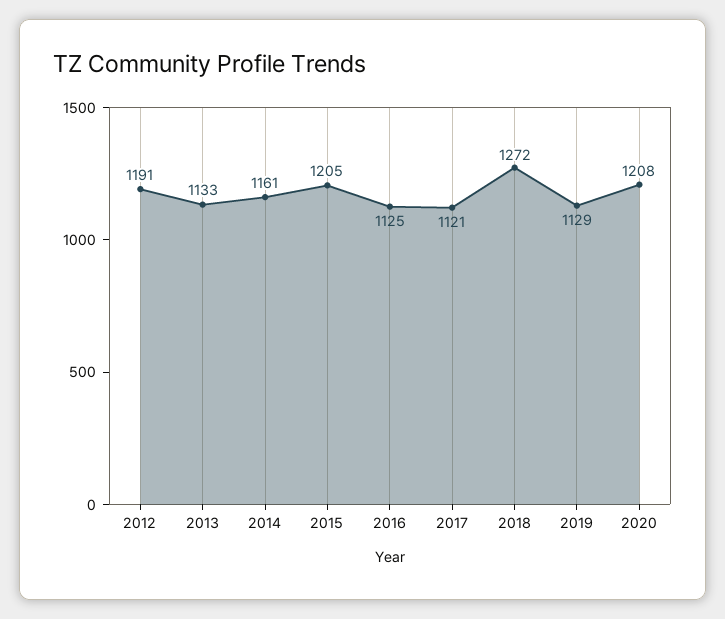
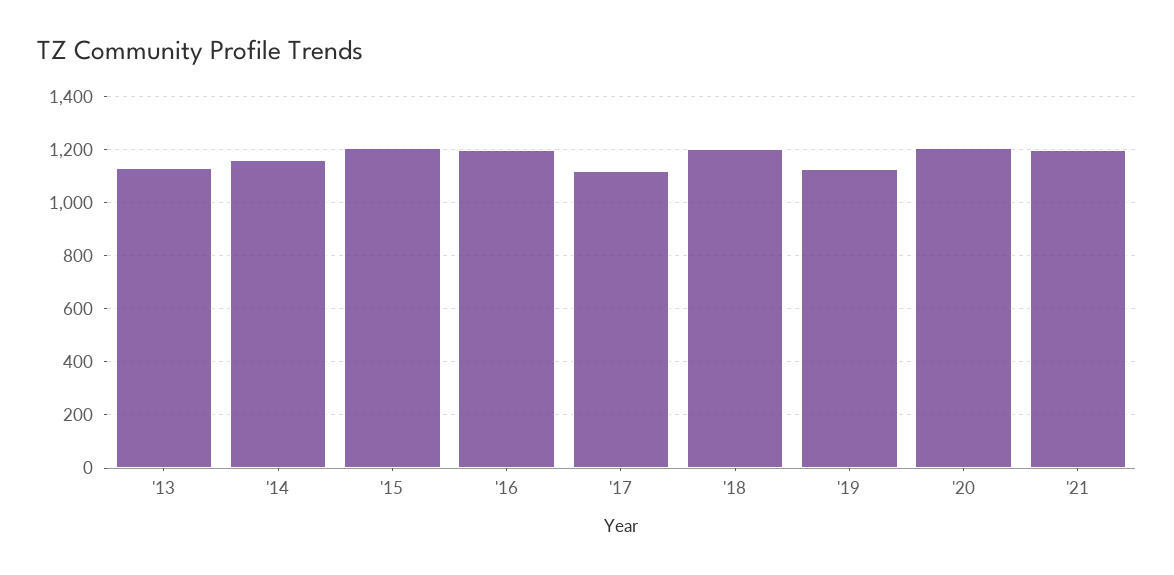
2012: 1191 -> none
2016: 1125 -> 1200
2018: 1272 -> 1200
'21: none -> 1200

